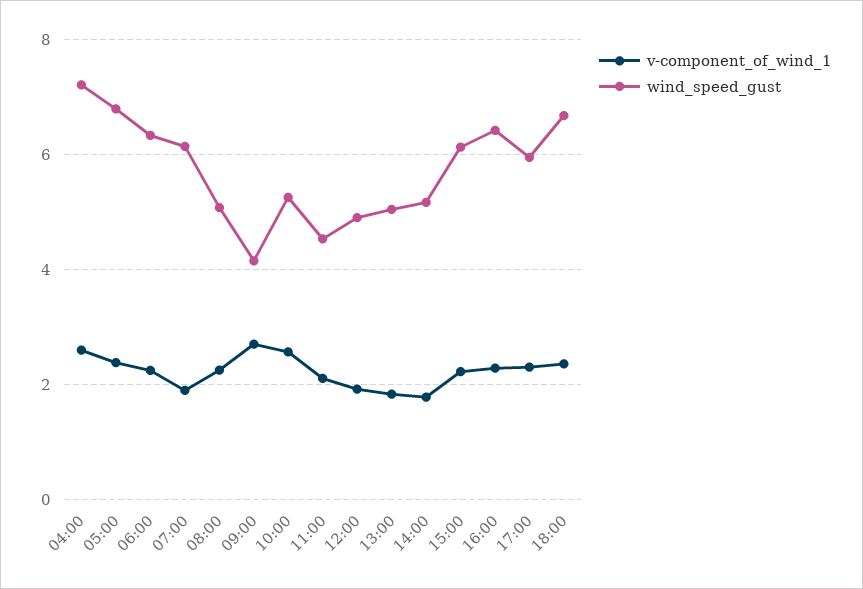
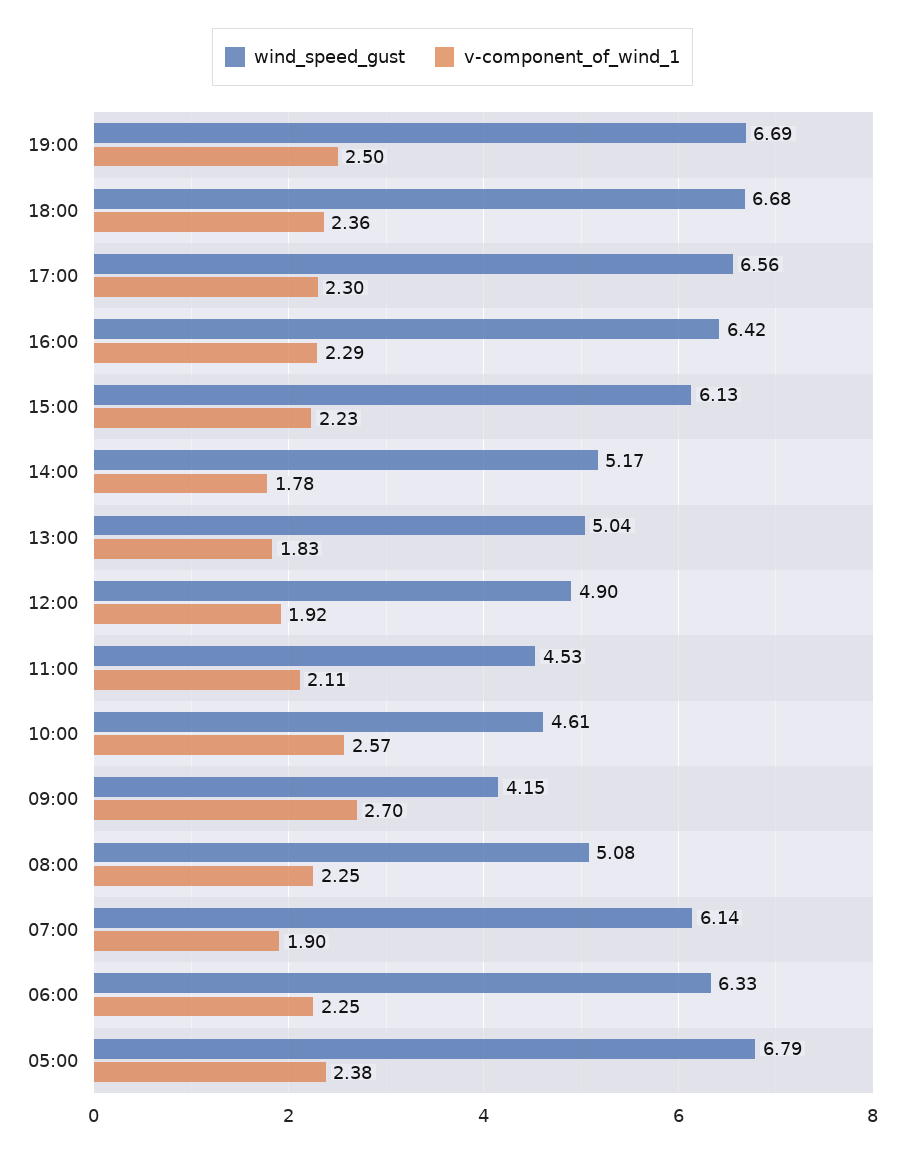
v-component_of_wind_1, 04:00: 2.6 -> none
wind_speed_gust, 04:00: 7.2 -> none
wind_speed_gust, 10:00: 5.2 -> 4.61
wind_speed_gust, 17:00: 6 -> 6.56
wind_speed_gust, 19:00: none -> 6.69
v-component_of_wind_1, 19:00: none -> 2.5

